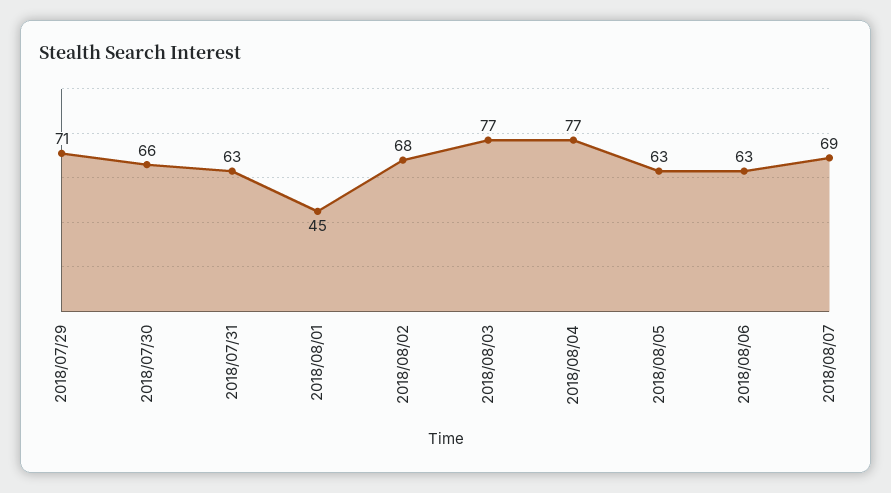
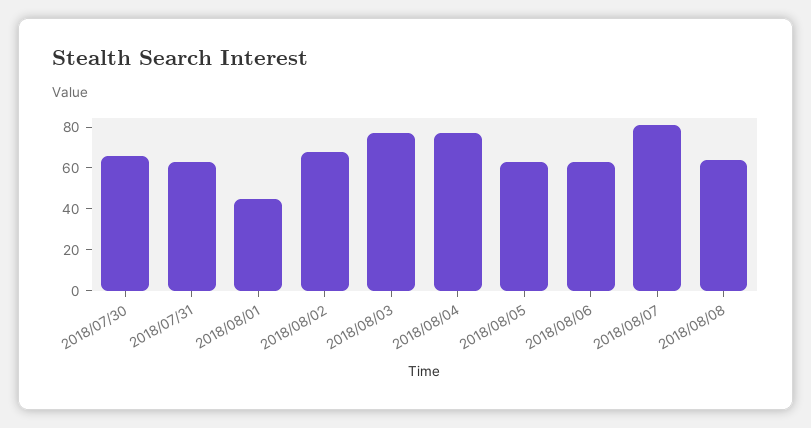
2018/07/29: 71 -> none
2018/08/07: 69 -> 80
2018/08/08: none -> 65

